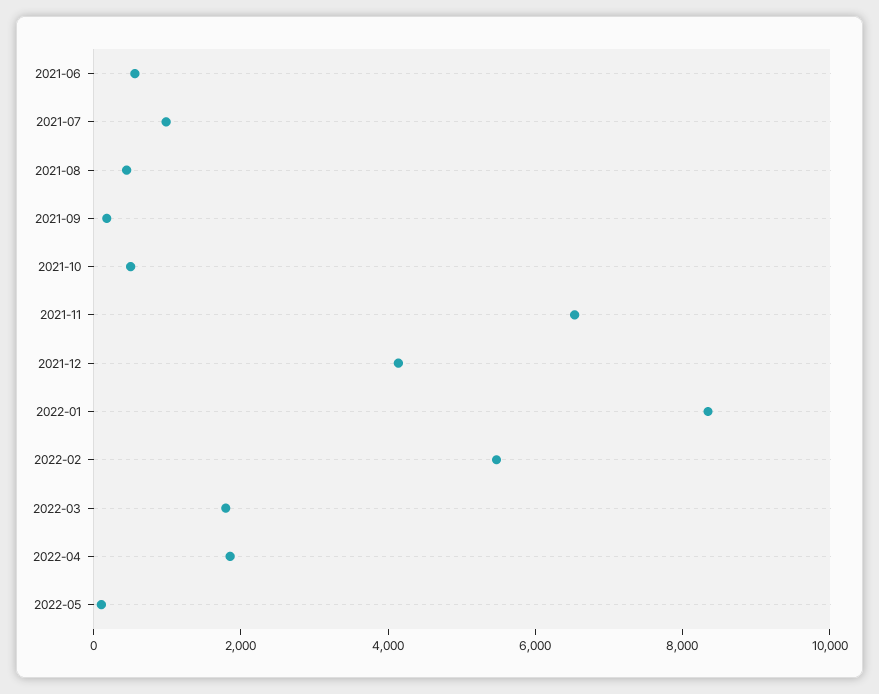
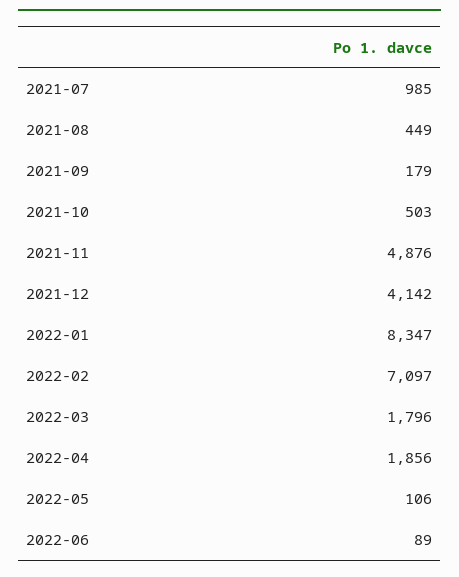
2021-06: 500 -> none
2021-11: 6500 -> 4876
2022-02: 5500 -> 7097
2022-06: none -> 89

